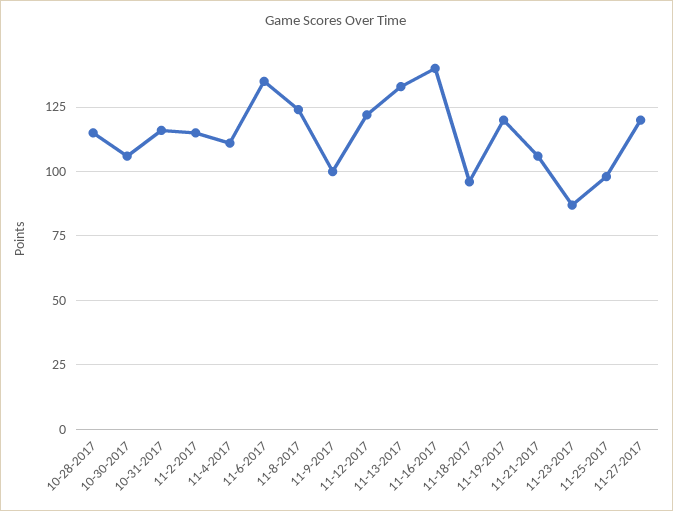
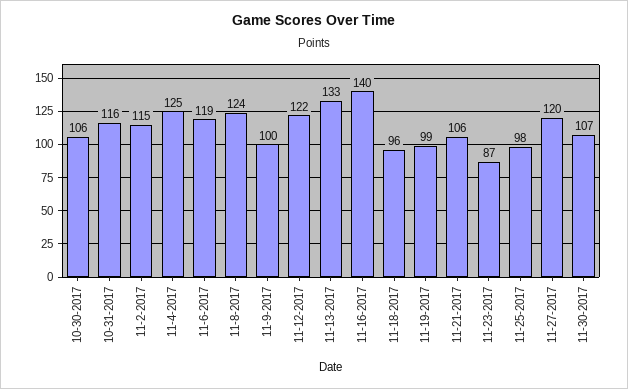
10-28-2017: 115 -> none
11-4-2017: 110 -> 125
11-6-2017: 135 -> 119
11-19-2017: 120 -> 99
11-30-2017: none -> 107

